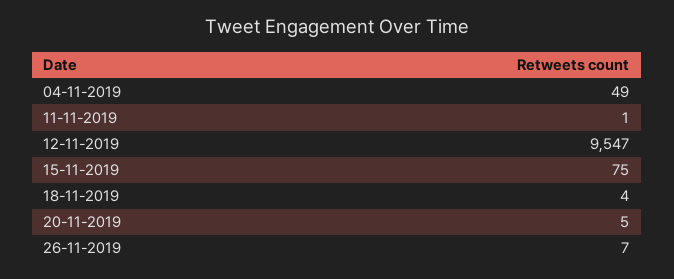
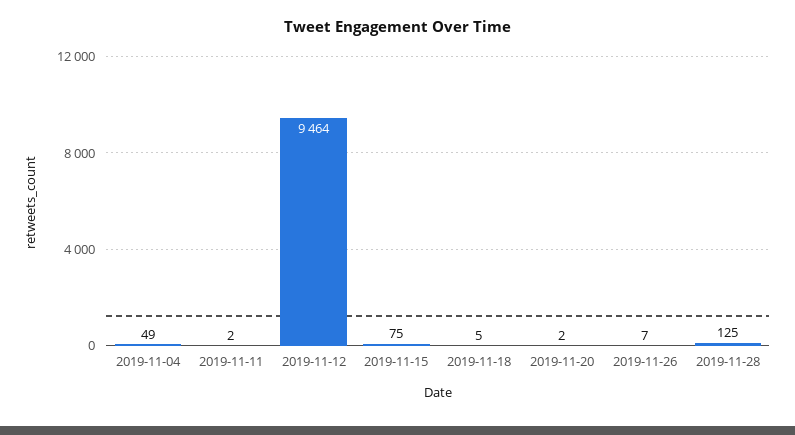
11-11-2019: 1 -> 2
12-11-2019: 9547 -> 9464
18-11-2019: 4 -> 5
20-11-2019: 5 -> 2
2019-11-28: none -> 125

